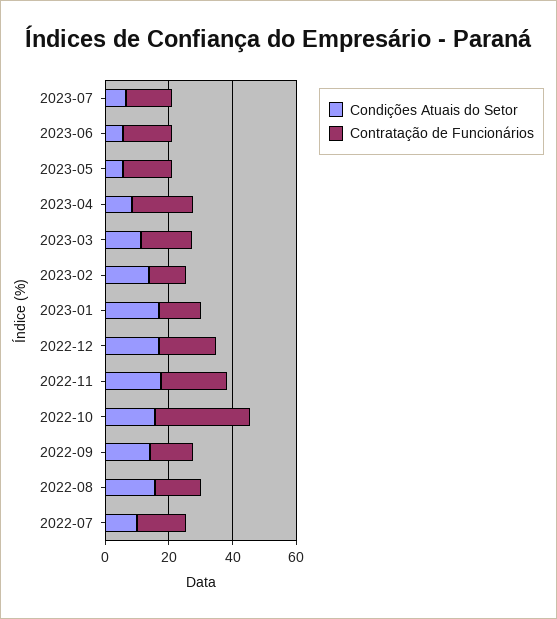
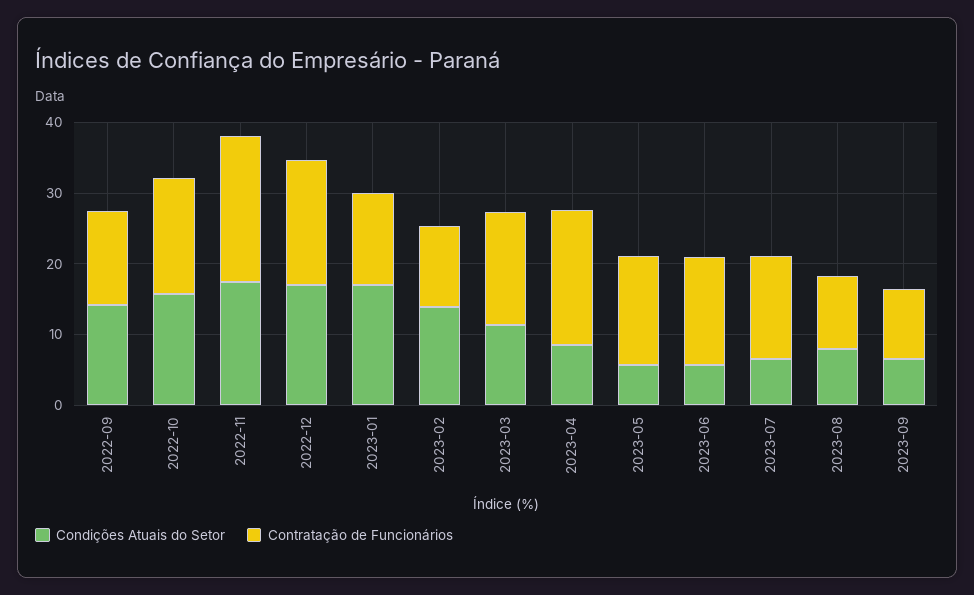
Contratação de Funcionários, 2022-10: 30 -> 16
Condições Atuais do Setor, 2022-08: 15 -> none
Contratação de Funcionários, 2022-08: 15 -> none
Condições Atuais do Setor, 2022-07: 10 -> none
Contratação de Funcionários, 2022-07: 15 -> none
Condições Atuais do Setor, 2023-08: none -> 8
Contratação de Funcionários, 2023-08: none -> 10
Condições Atuais do Setor, 2023-09: none -> 6
Contratação de Funcionários, 2023-09: none -> 10

